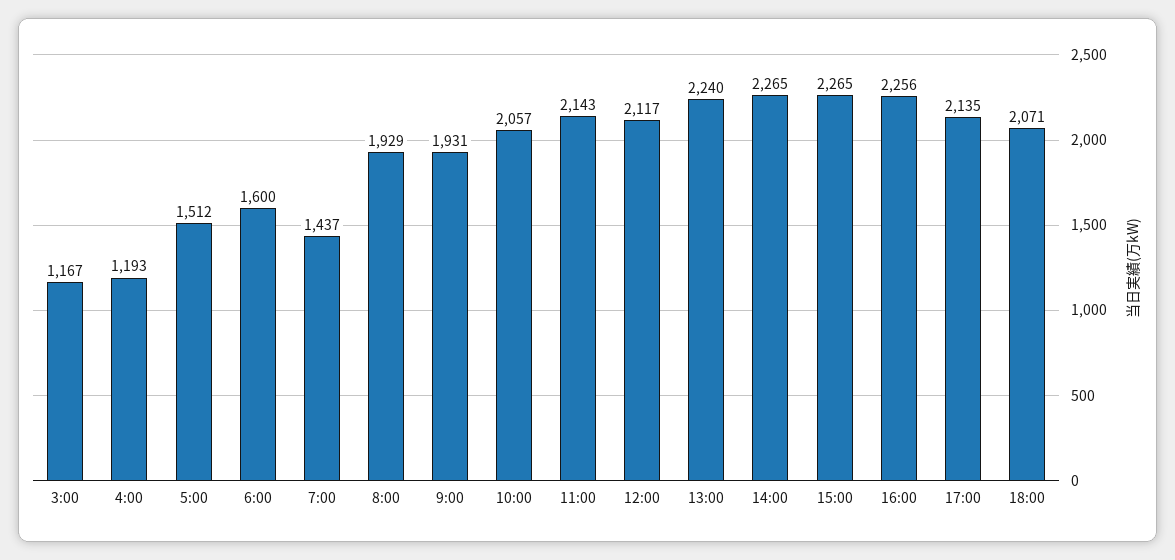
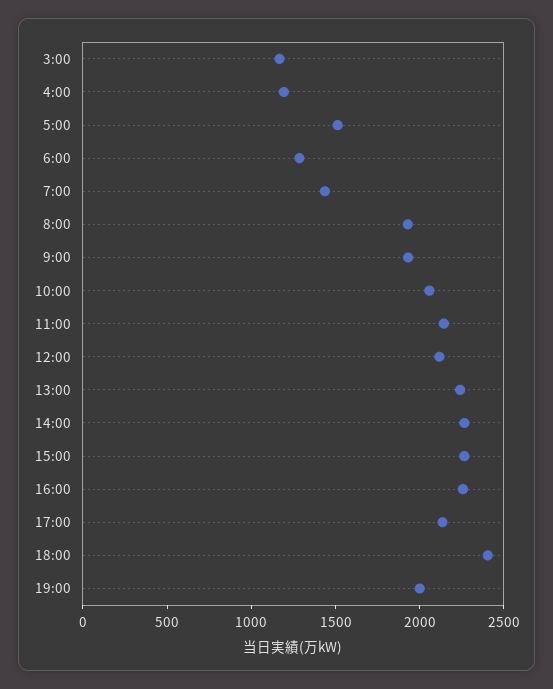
6:00: 1600 -> 1300
18:00: 2071 -> 2400
19:00: none -> 2000

